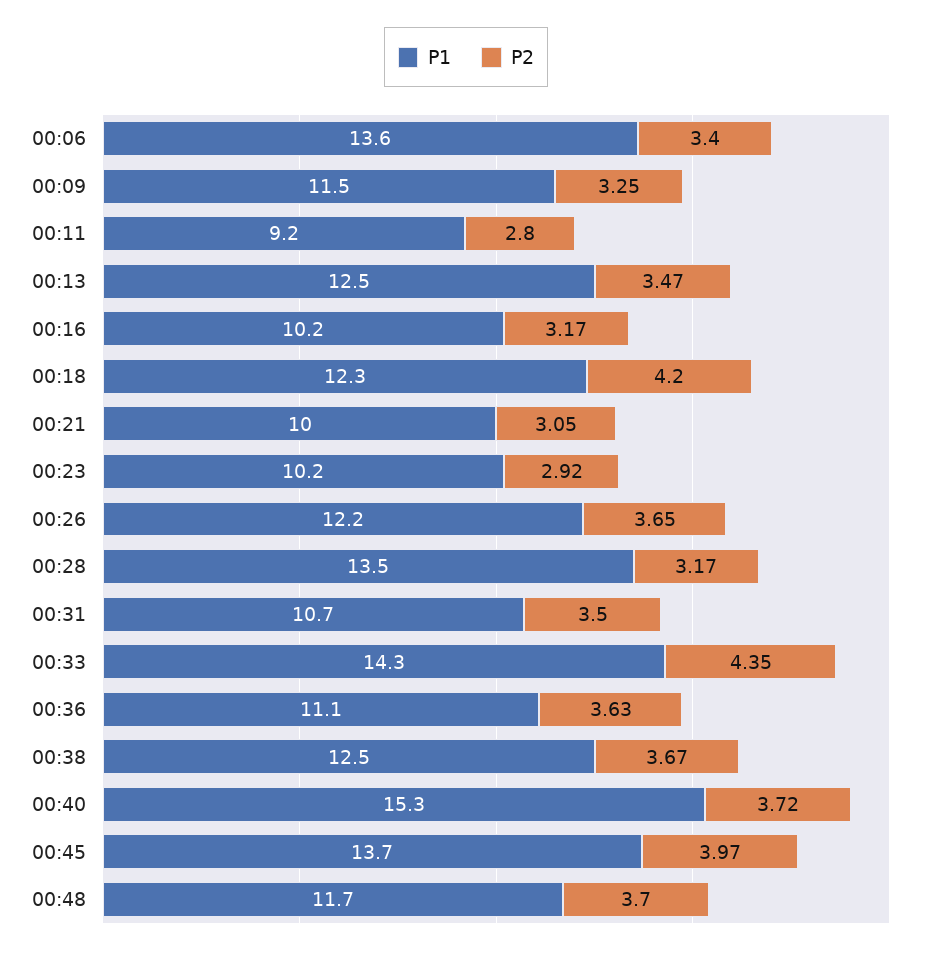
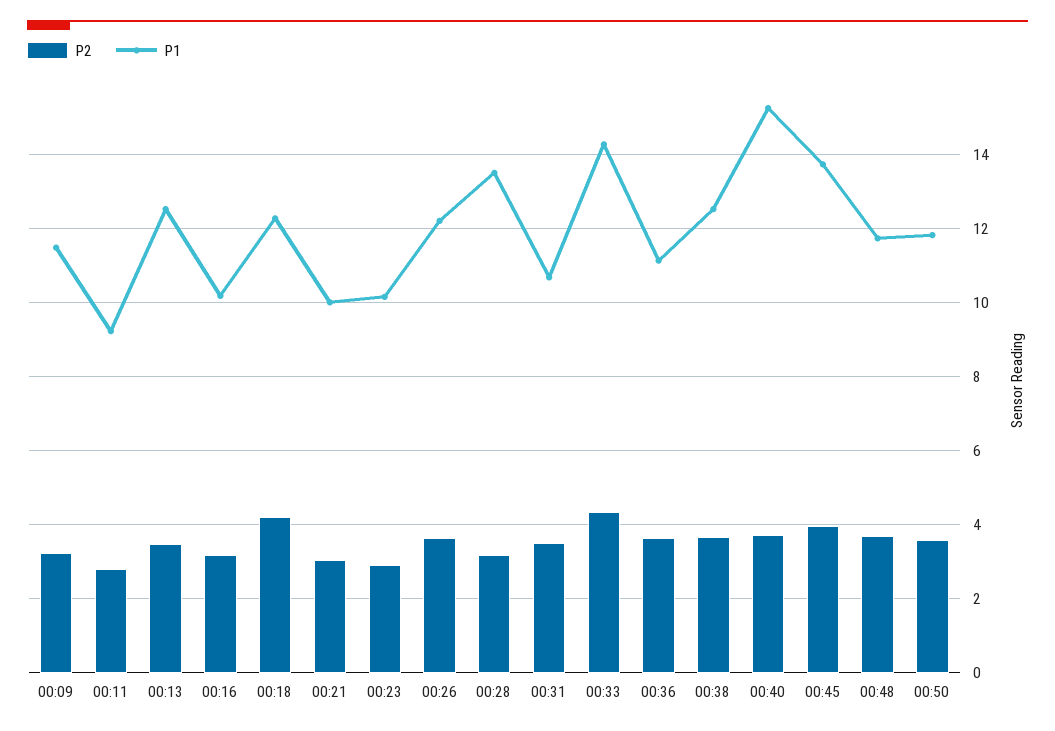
P1, 00:06: 13.6 -> none
P2, 00:06: 3.4 -> none
P2, 00:50: none -> 3.6
P1, 00:50: none -> 11.8

